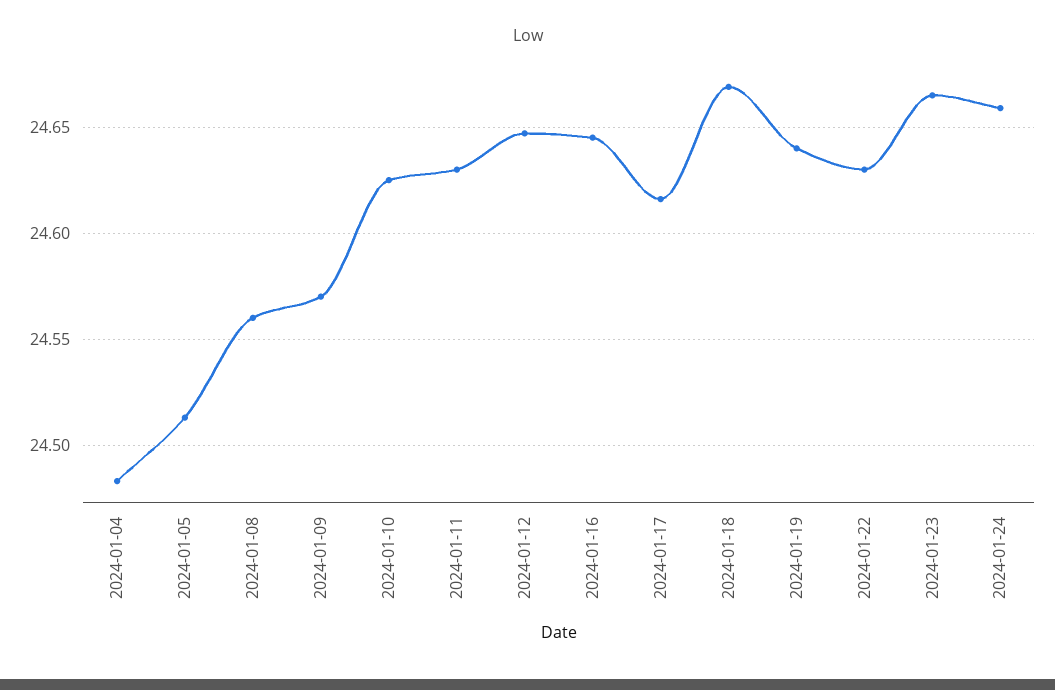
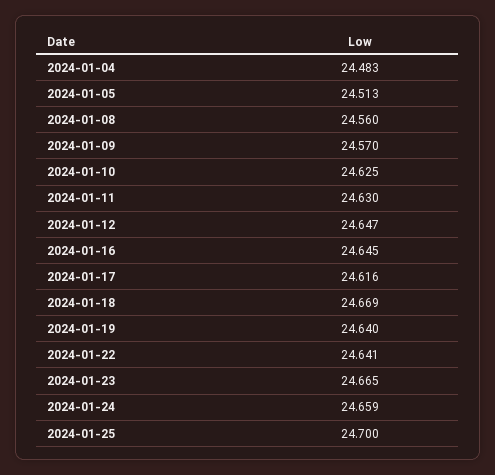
2024-01-22: 24.63 -> 24.641
2024-01-25: none -> 24.7

